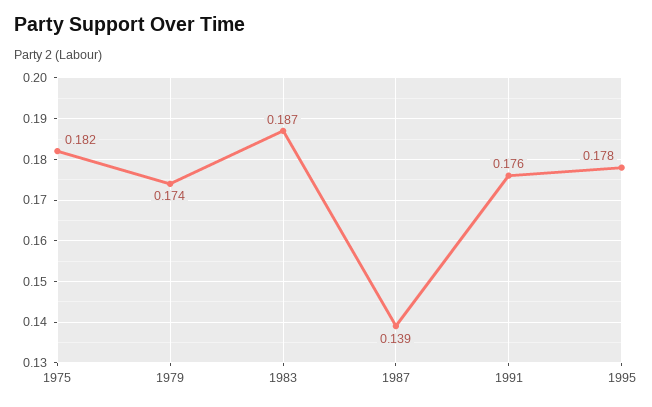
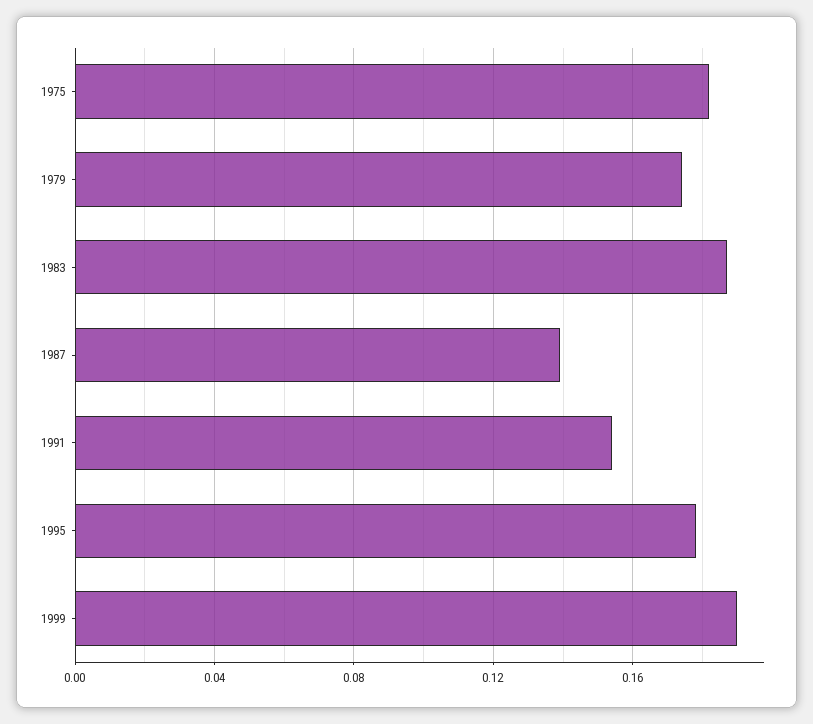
1991: 0.176 -> 0.155
1999: none -> 0.19

